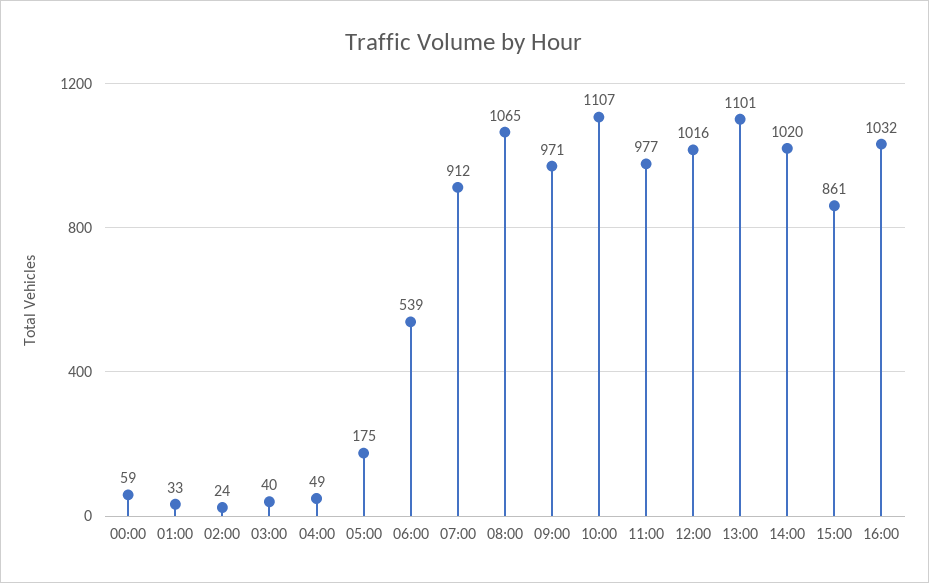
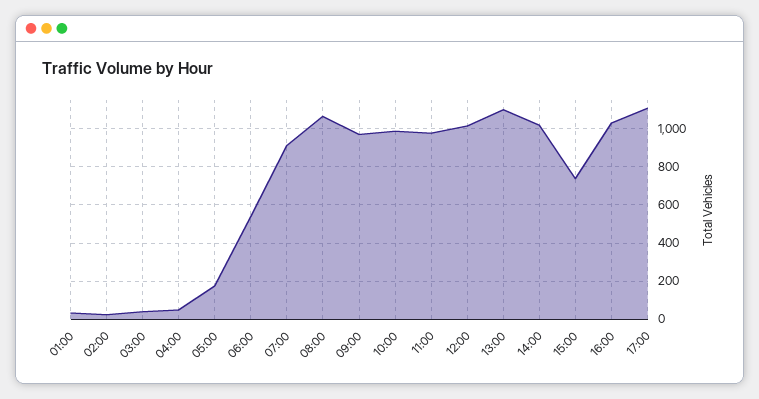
00:00: 59 -> none
10:00: 1107 -> 1000
15:00: 861 -> 750
17:00: none -> 1100

